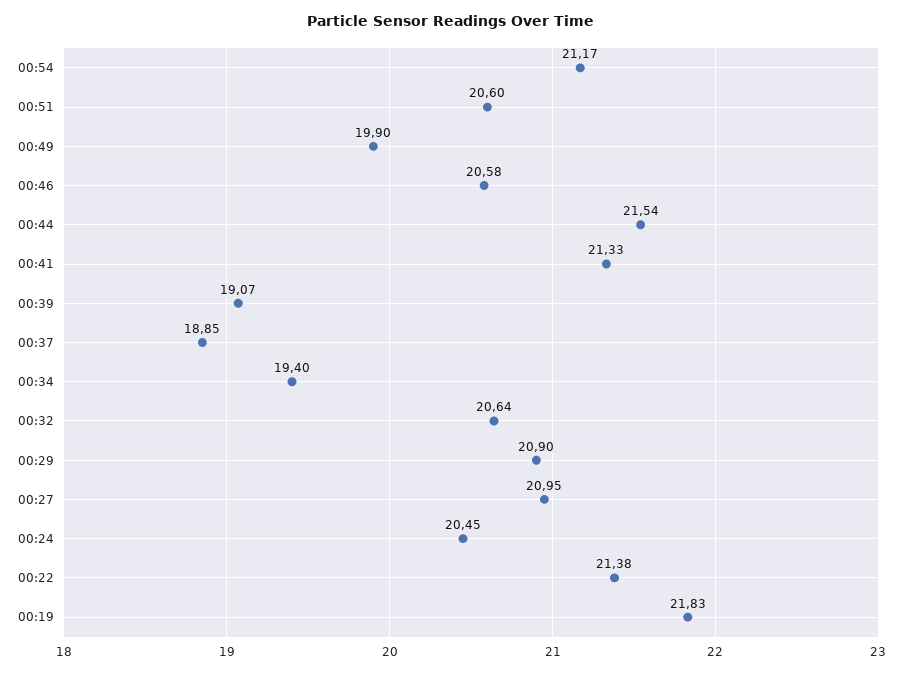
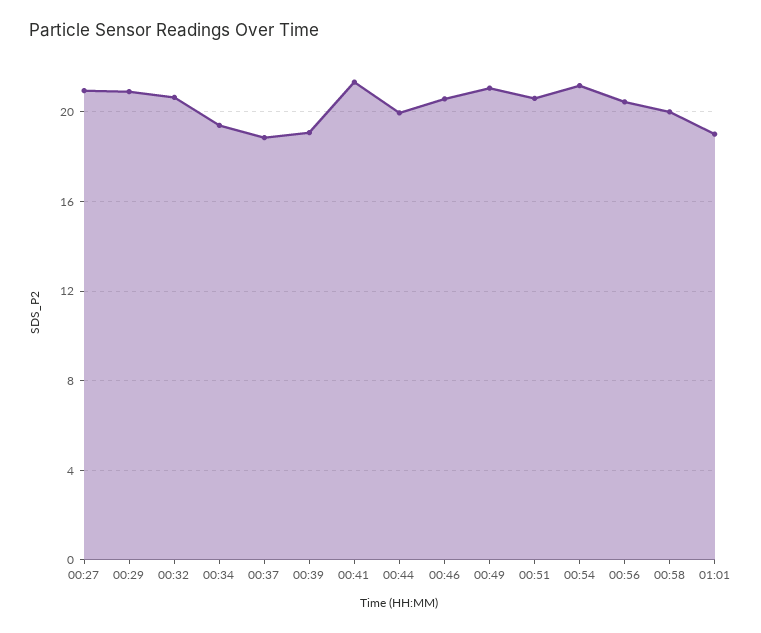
00:49: 19.9 -> 21
00:44: 21.54 -> 20
00:24: 20.45 -> none
00:22: 21.38 -> none
00:19: 21.83 -> none
00:56: none -> 20.5
00:58: none -> 20
01:01: none -> 19

